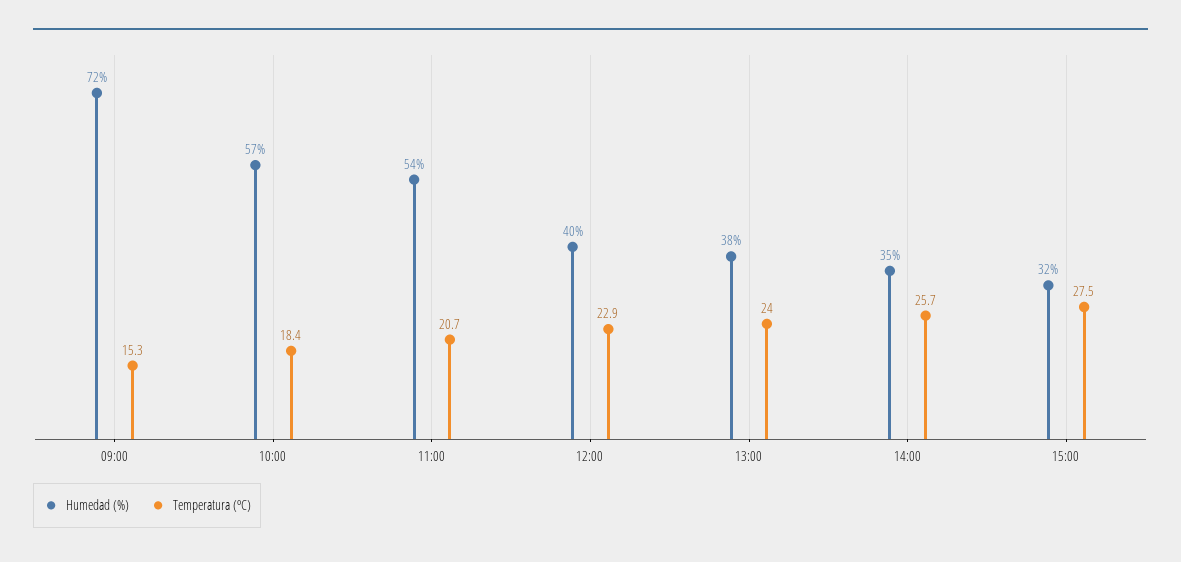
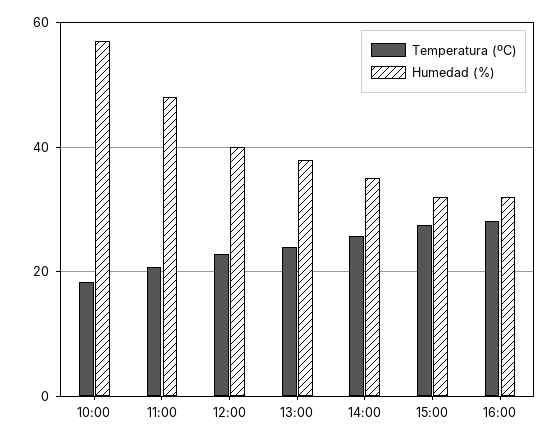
Humedad (%), 09:00: 72 -> none
Temperatura (ºC), 09:00: 15.3 -> none
Humedad (%), 11:00: 54 -> 48
Temperatura (ºC), 16:00: none -> 28
Humedad (%), 16:00: none -> 32

